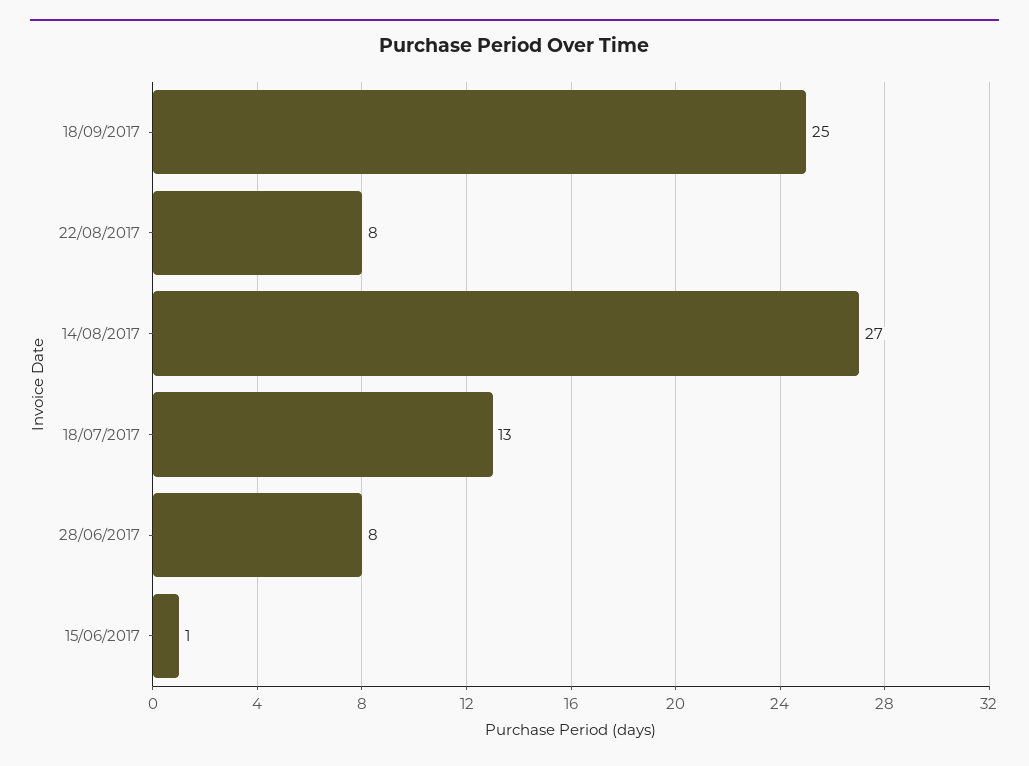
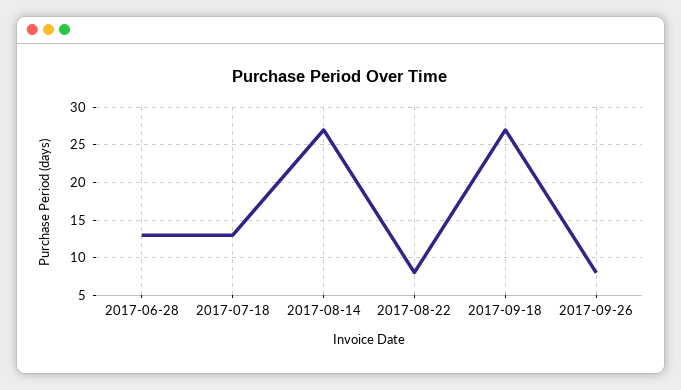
18/09/2017: 25 -> 27
28/06/2017: 8 -> 13
15/06/2017: 1 -> none
2017-09-26: none -> 8

